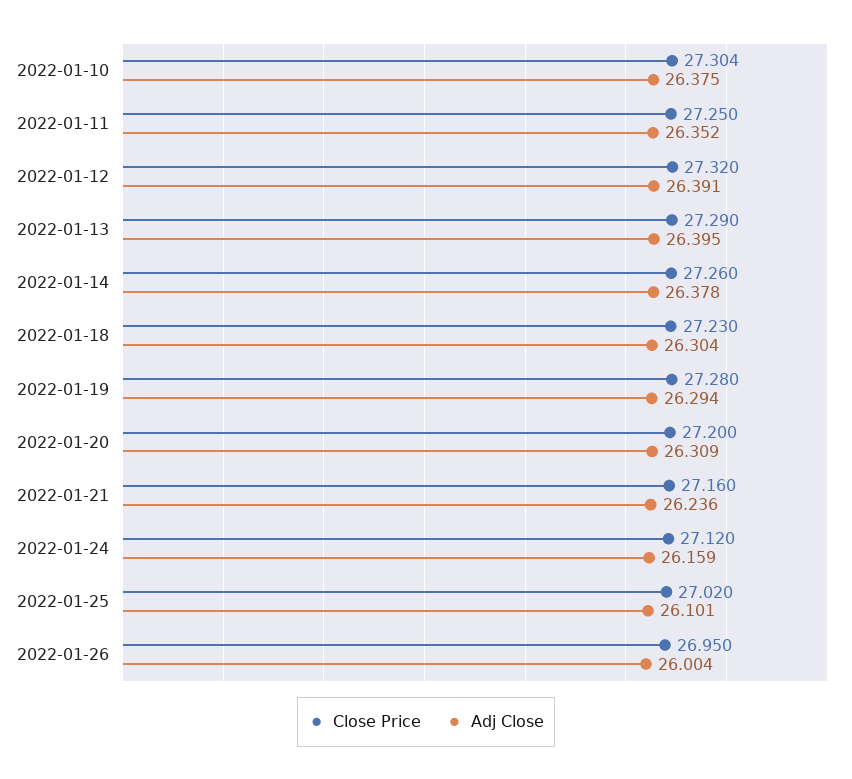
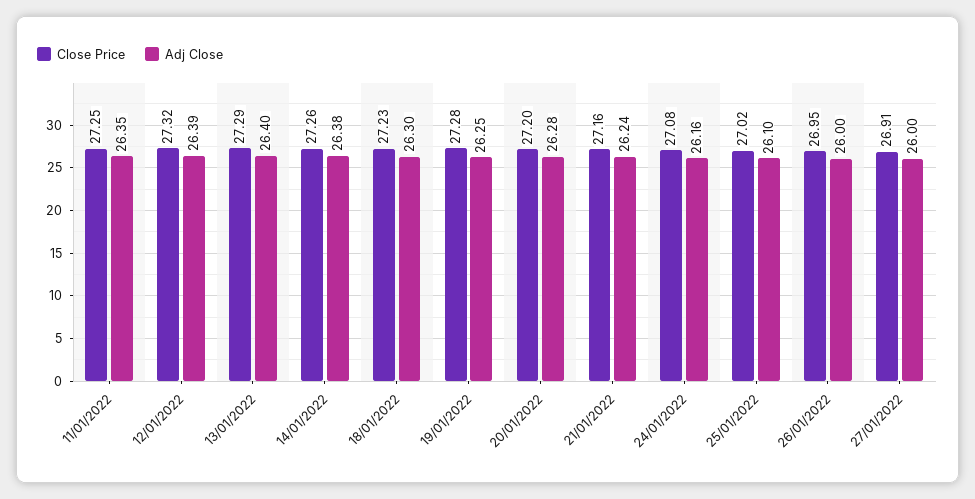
Close Price, 2022-01-10: 27.304 -> none
Adj Close, 2022-01-10: 26.375 -> none
Adj Close, 2022-01-19: 26.294 -> 26.25
Adj Close, 2022-01-20: 26.309 -> 26.28
Close Price, 2022-01-24: 27.12 -> 27.08
Close Price, 27/01/2022: none -> 26.91
Adj Close, 27/01/2022: none -> 26

